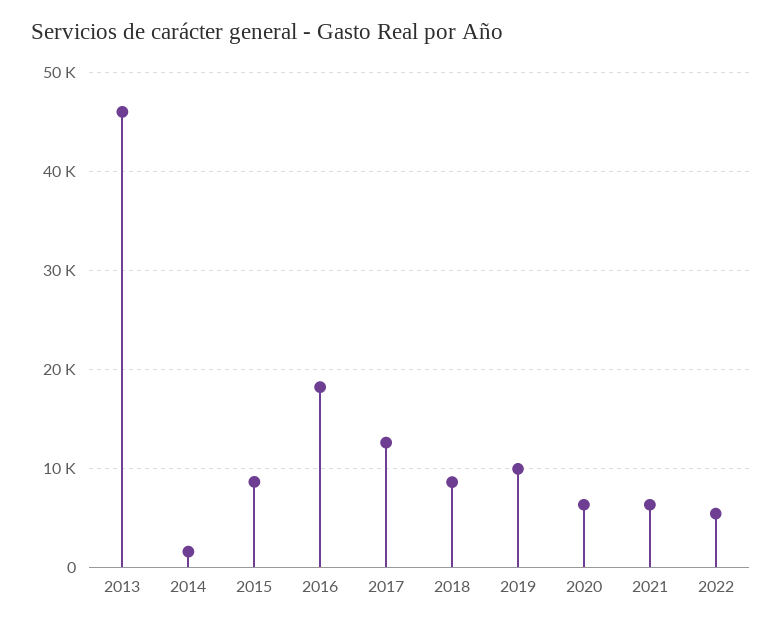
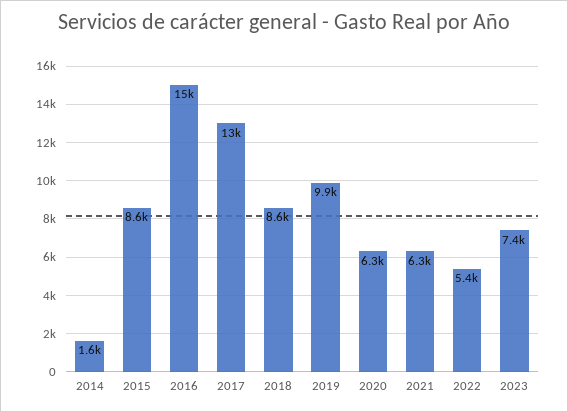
2013: 46000 -> none
2016: 18000 -> 15000
2023: none -> 7400

